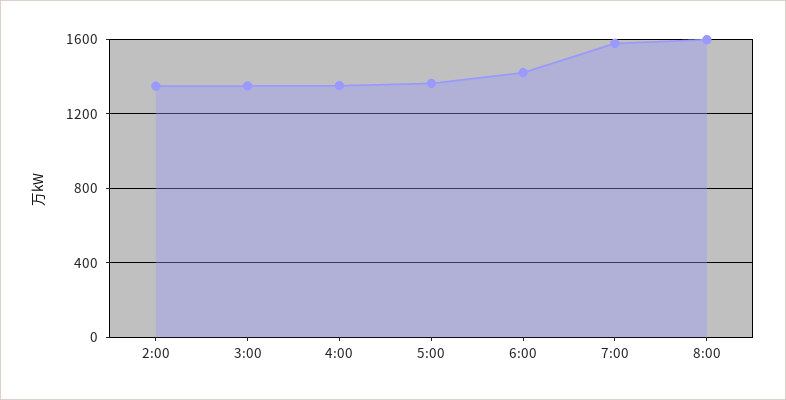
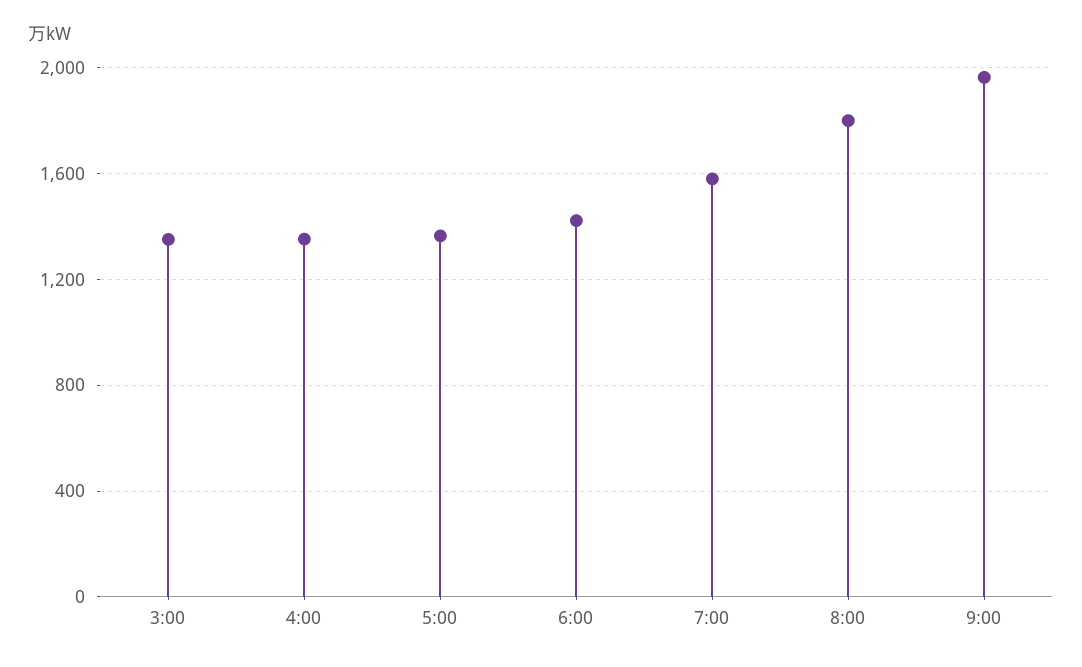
2:00: 1350 -> none
8:00: 1600 -> 1800
9:00: none -> 1950

